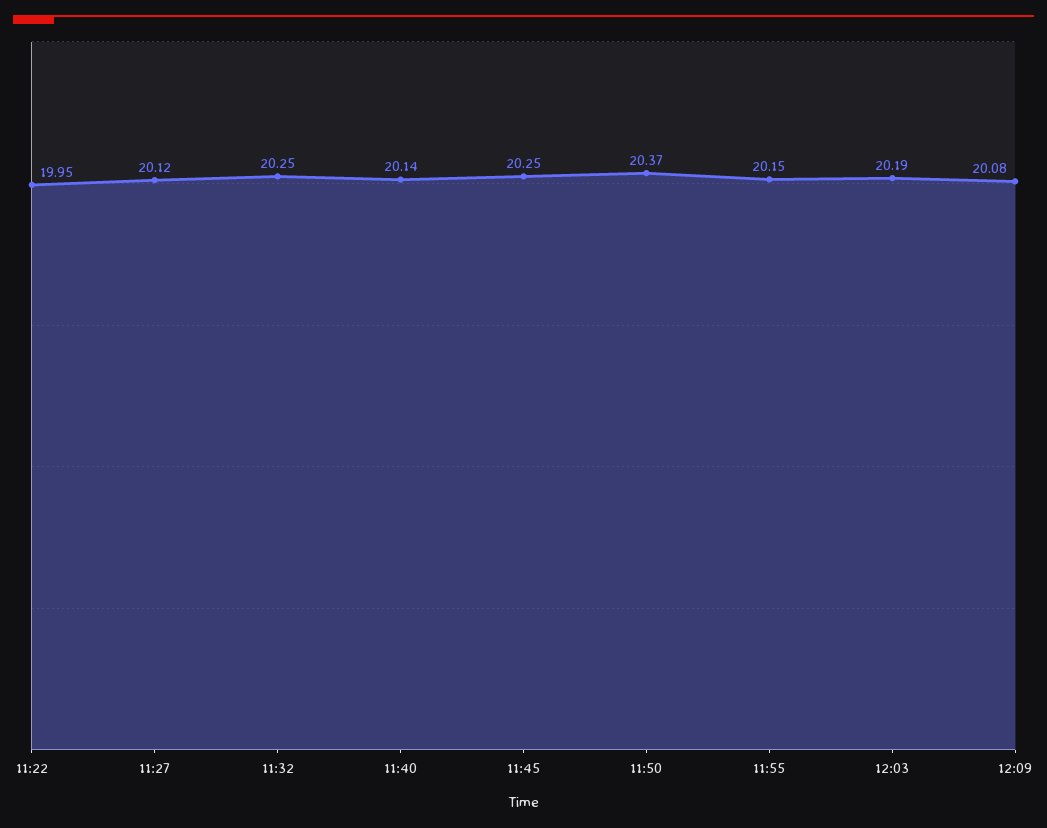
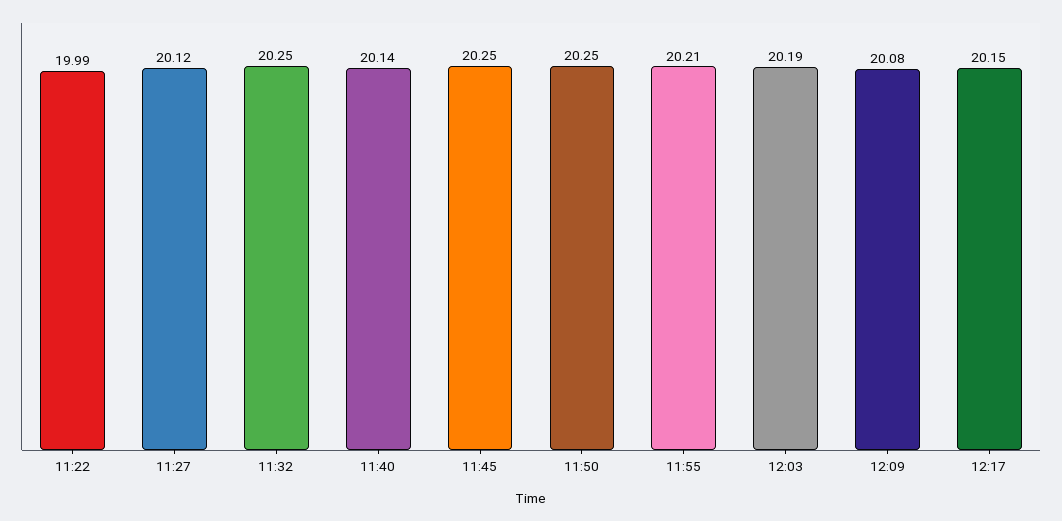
11:22: 19.95 -> 19.99
11:50: 20.37 -> 20.25
11:55: 20.15 -> 20.21
12:17: none -> 20.15

